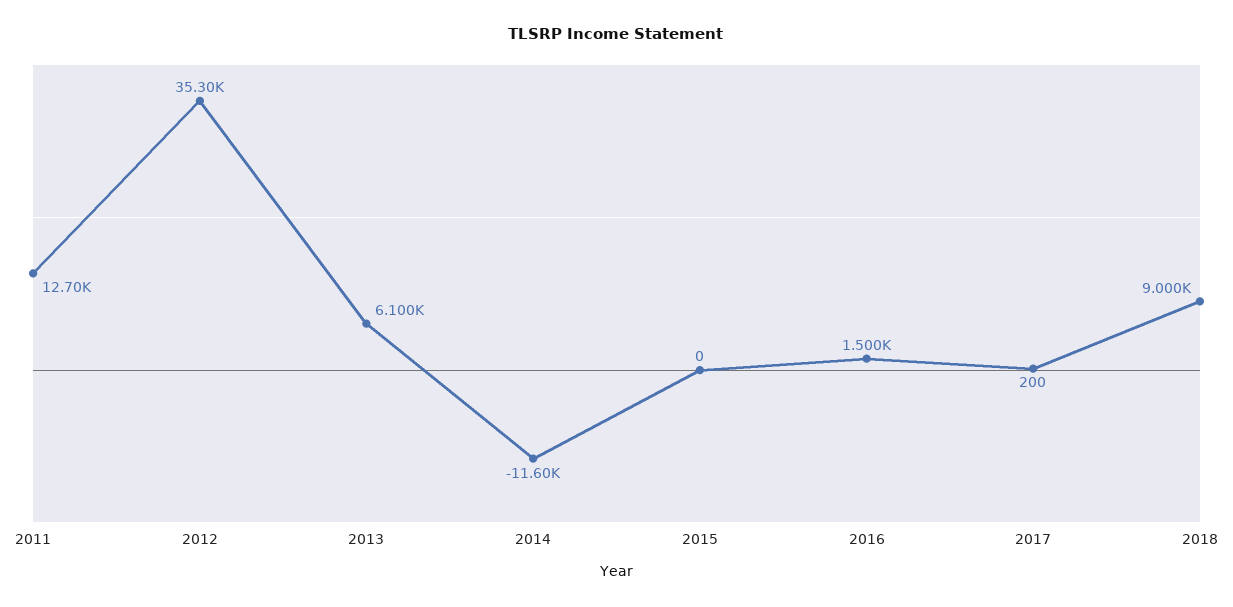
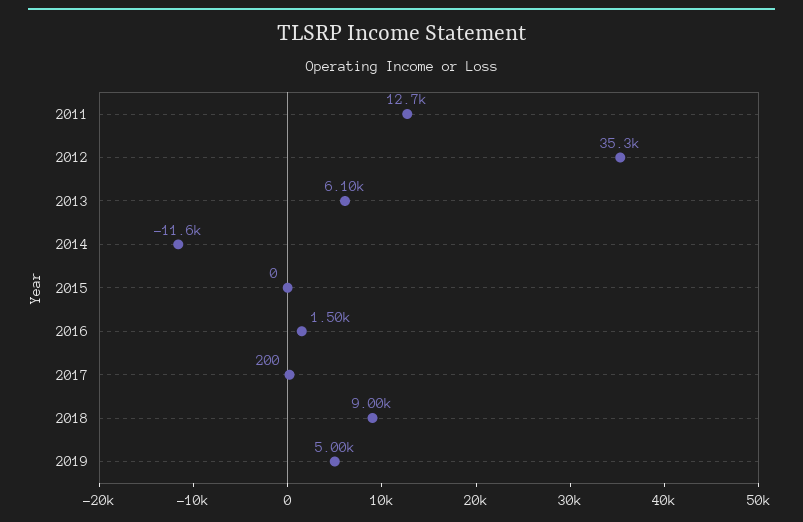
2019: none -> 5000

